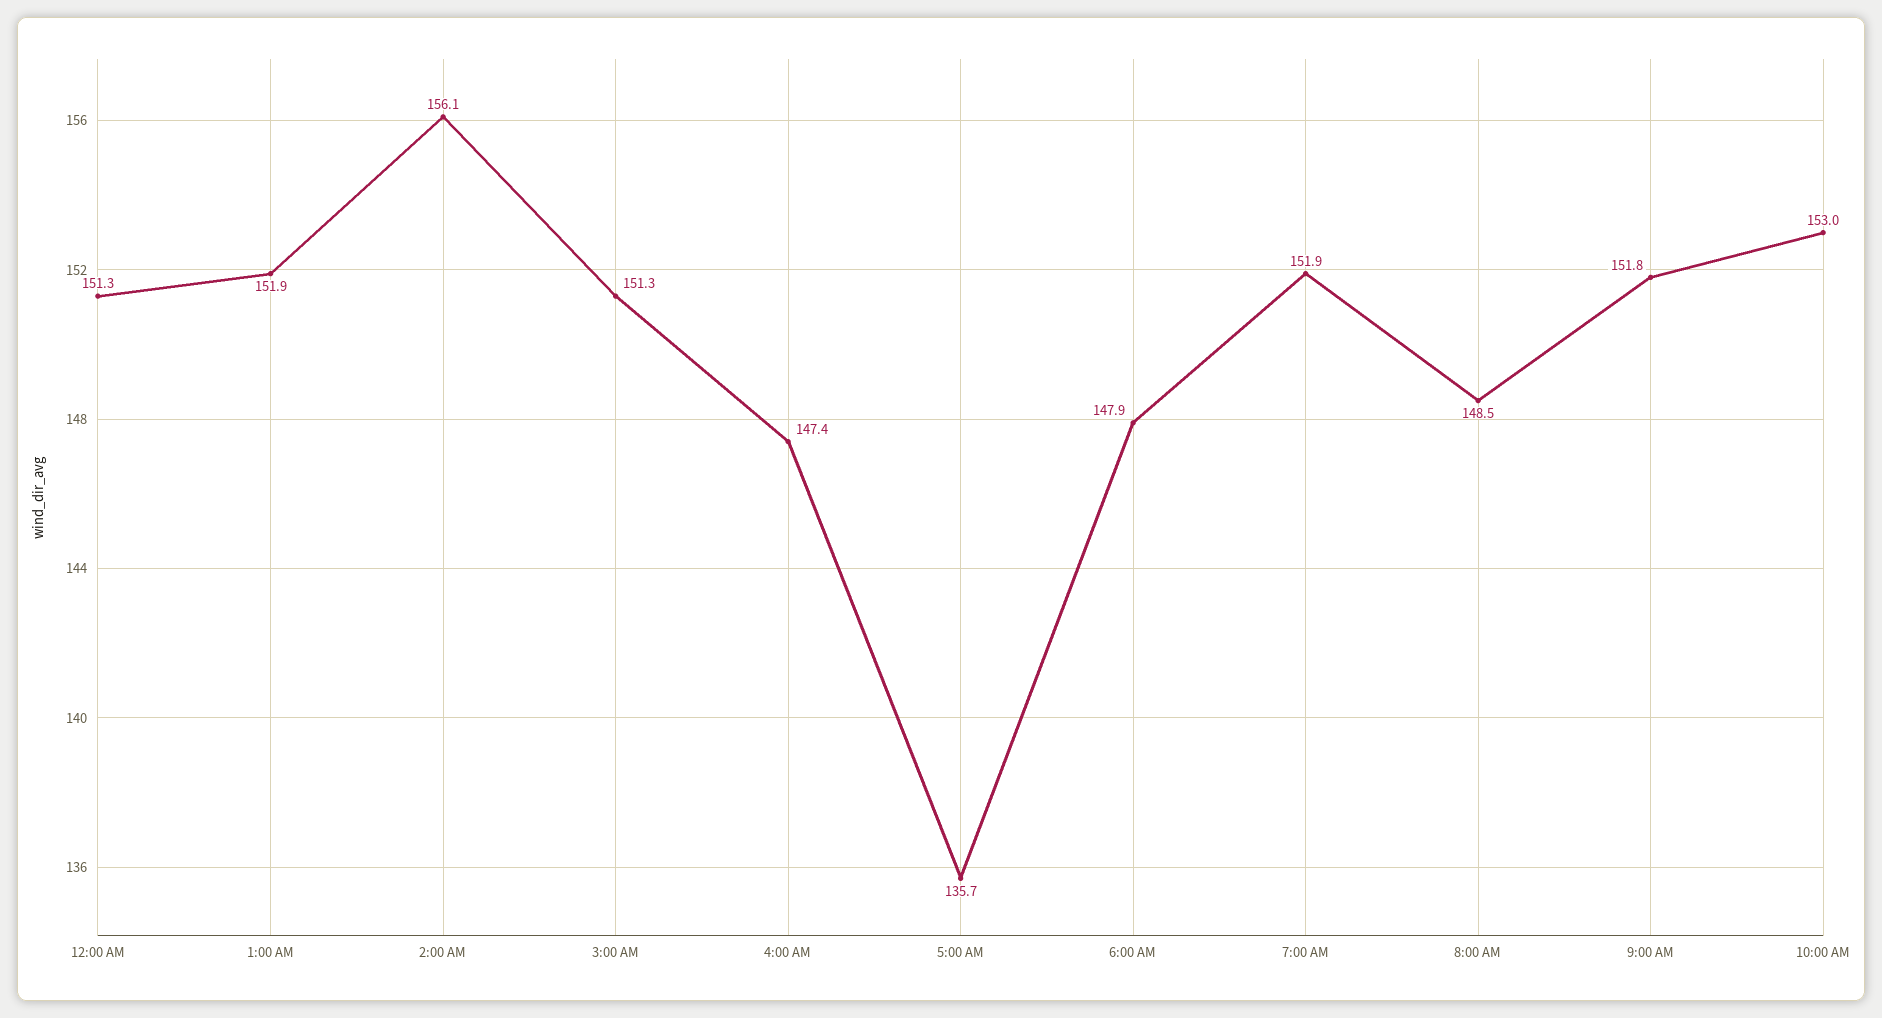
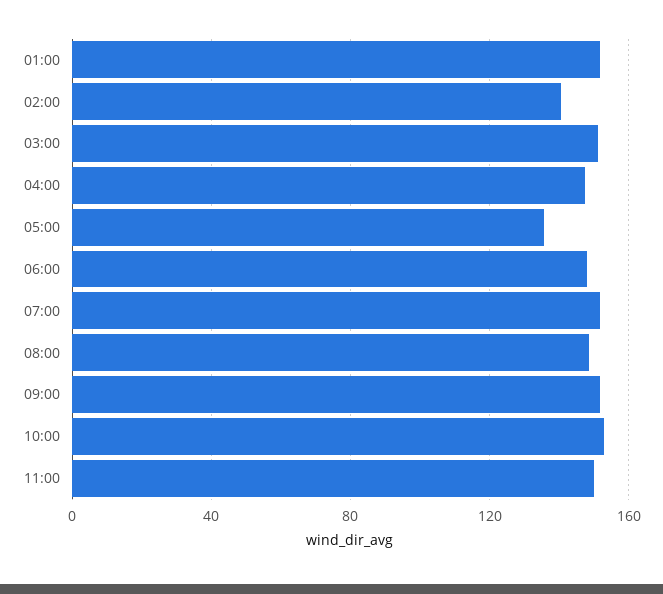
12:00 AM: 151.3 -> none
2:00 AM: 156.1 -> 140
11:00: none -> 150

